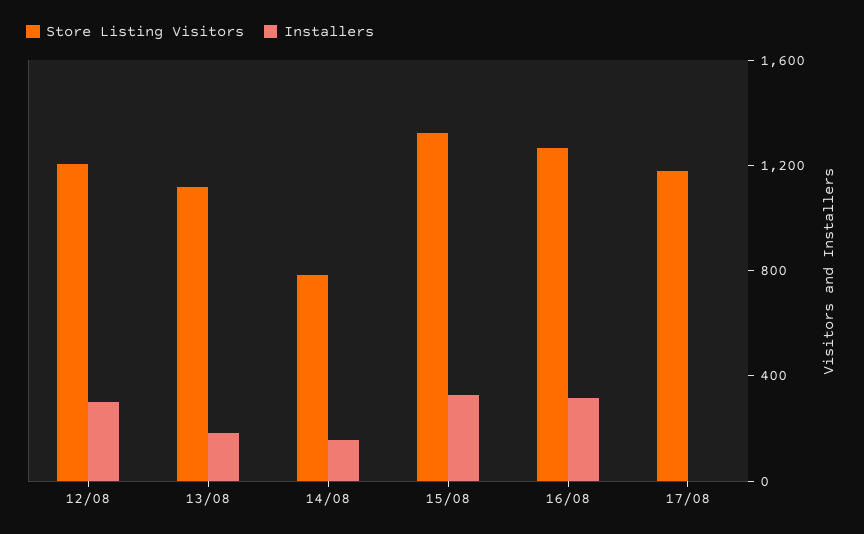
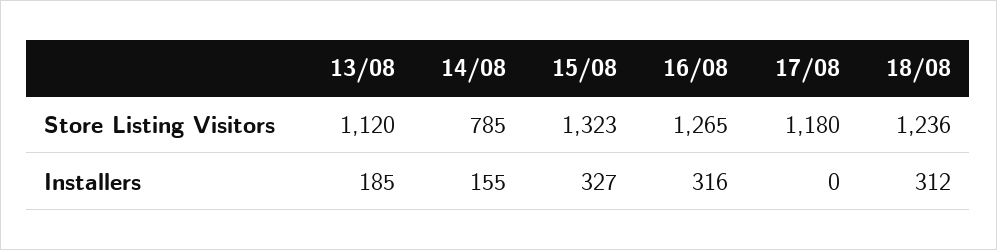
Store Listing Visitors, 12/08: 1200 -> none
Installers, 12/08: 300 -> none
Store Listing Visitors, 18/08: none -> 1236
Installers, 18/08: none -> 312

